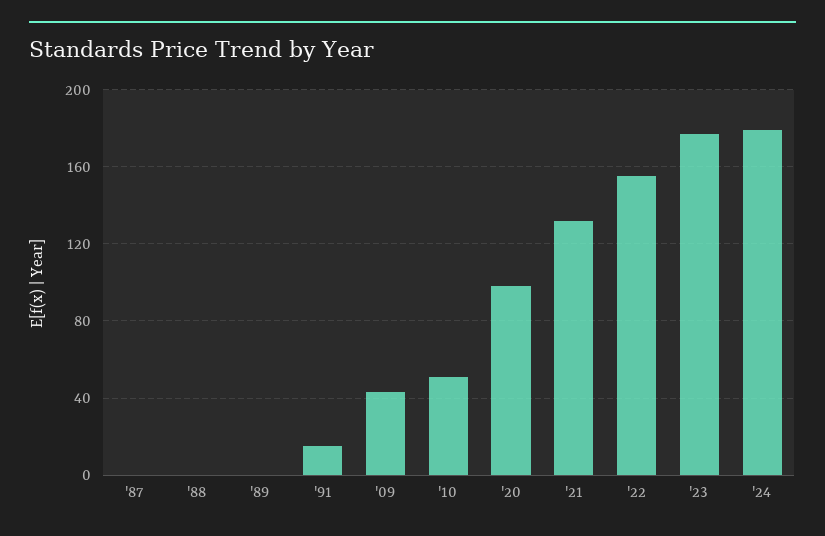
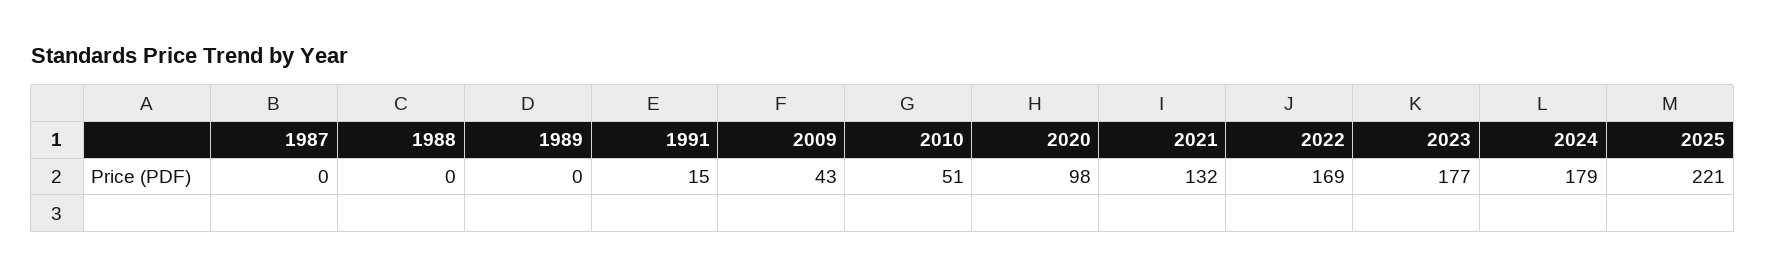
'22: 155 -> 169
2025: none -> 221

